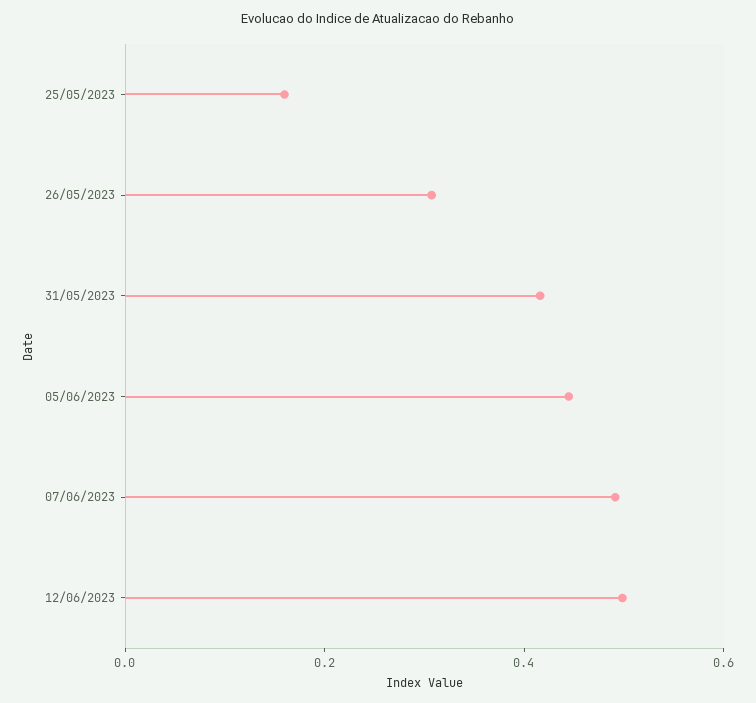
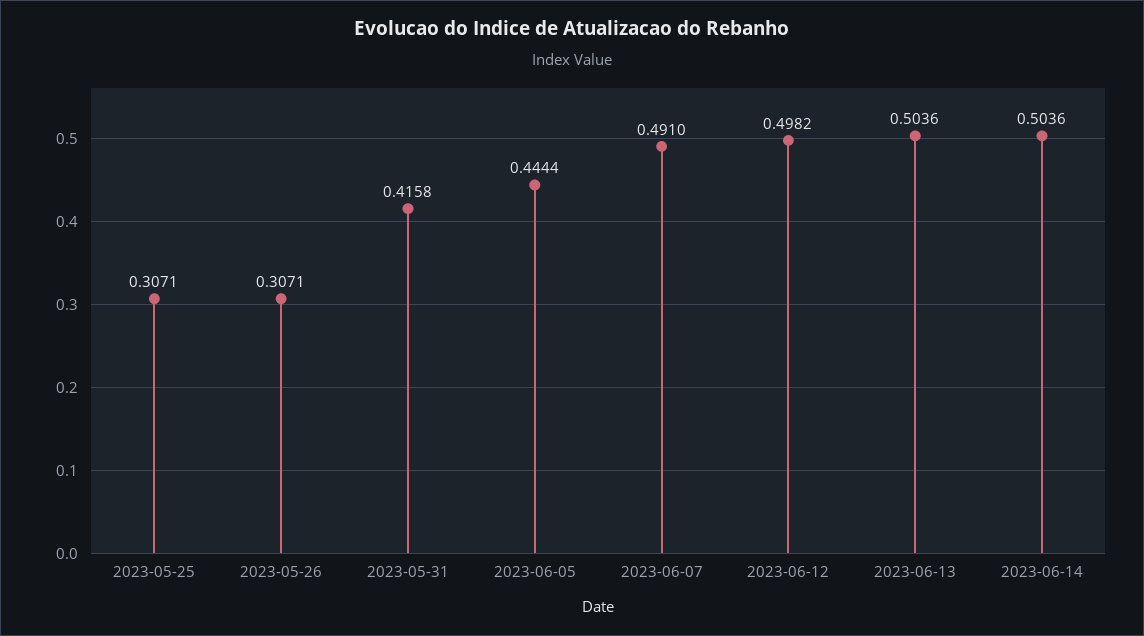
25/05/2023: 0.15 -> 0.3071
2023-06-13: none -> 0.5036
2023-06-14: none -> 0.5036

